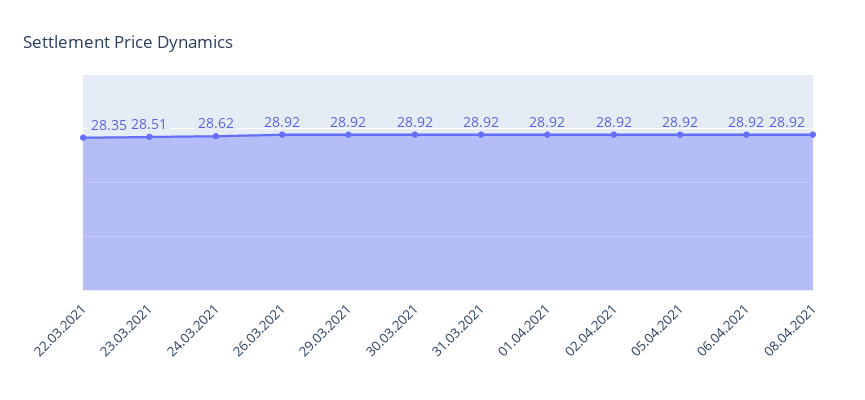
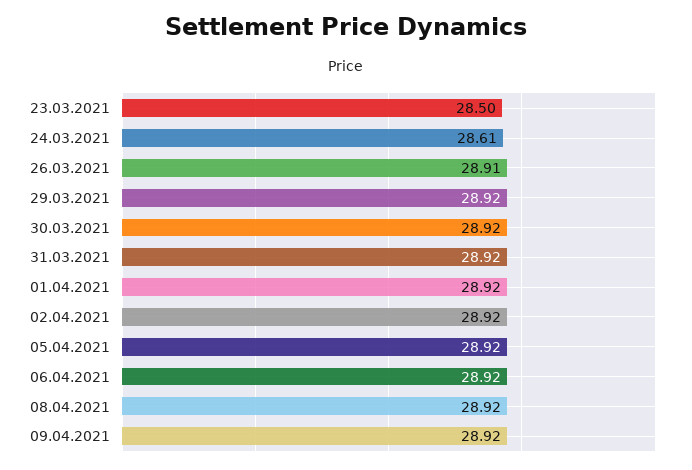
22.03.2021: 28.35 -> none
23.03.2021: 28.51 -> 28.5
24.03.2021: 28.62 -> 28.61
26.03.2021: 28.92 -> 28.91
09.04.2021: none -> 28.92

